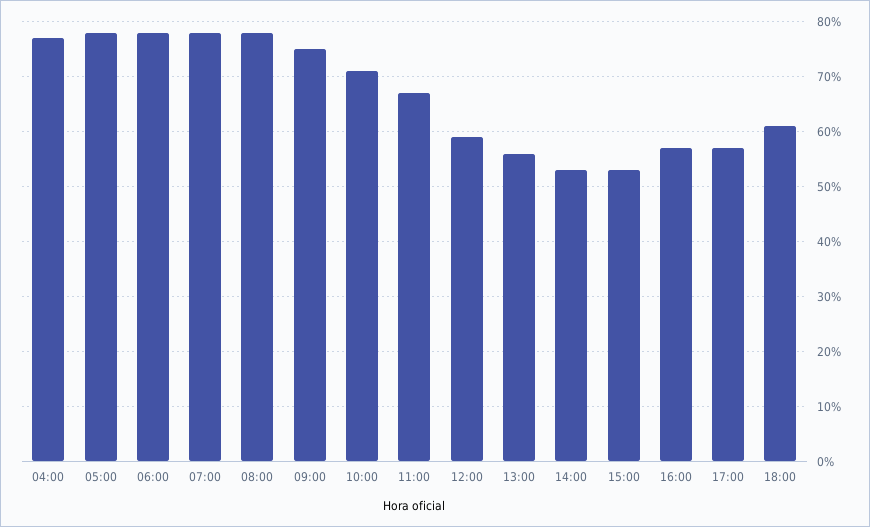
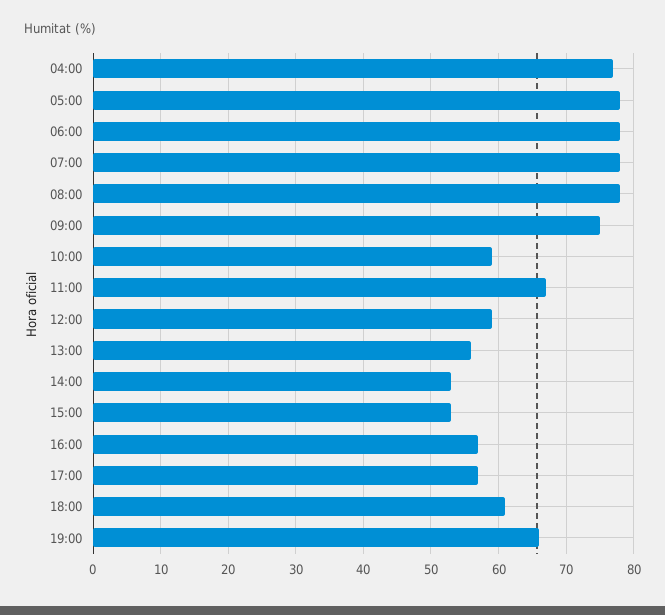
10:00: 70 -> 59
19:00: none -> 66

